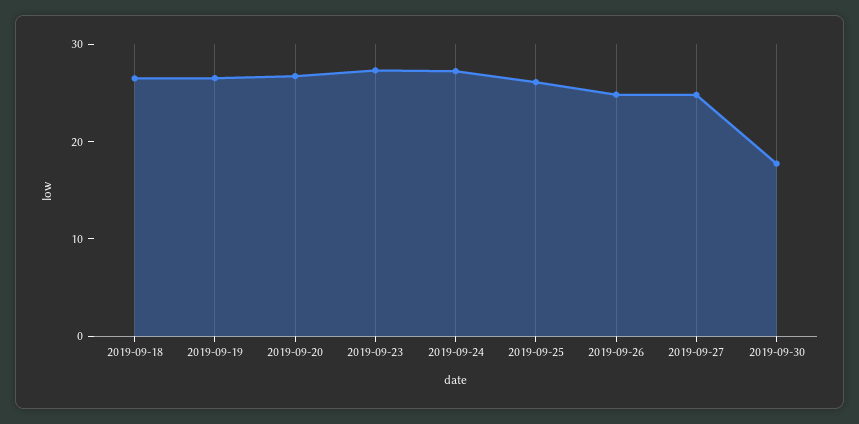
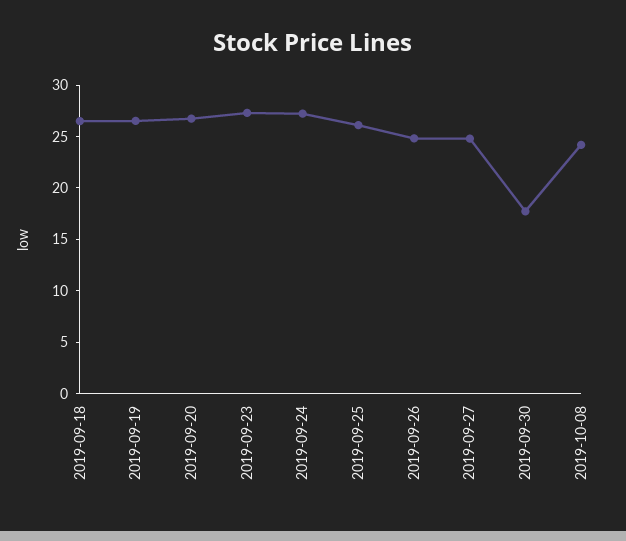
2019-10-08: none -> 24

